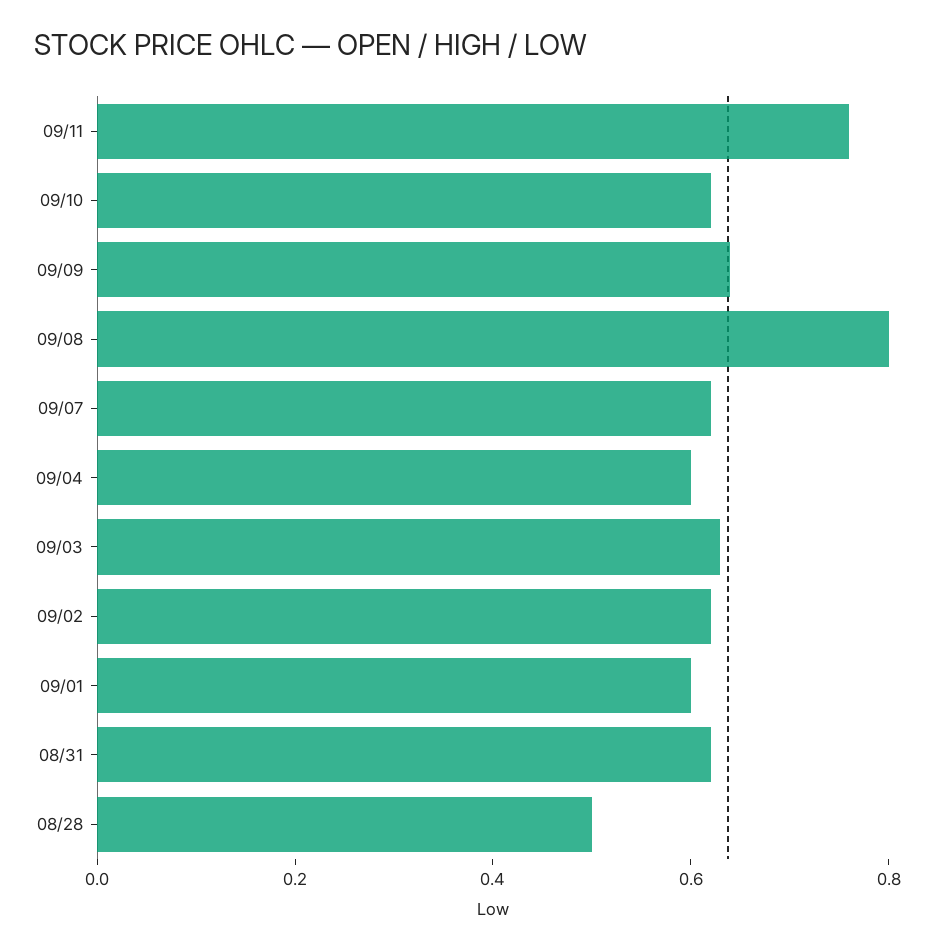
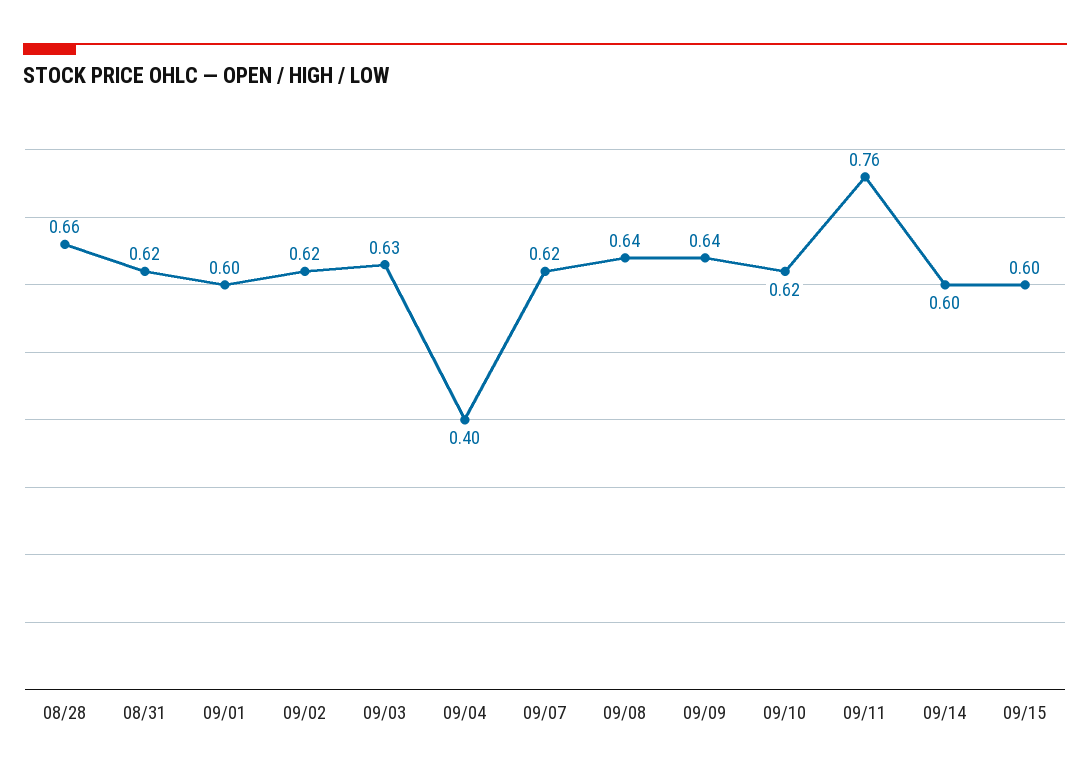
09/08: 0.8 -> 0.64
09/04: 0.6 -> 0.4
08/28: 0.5 -> 0.66
09/14: none -> 0.6
09/15: none -> 0.6

